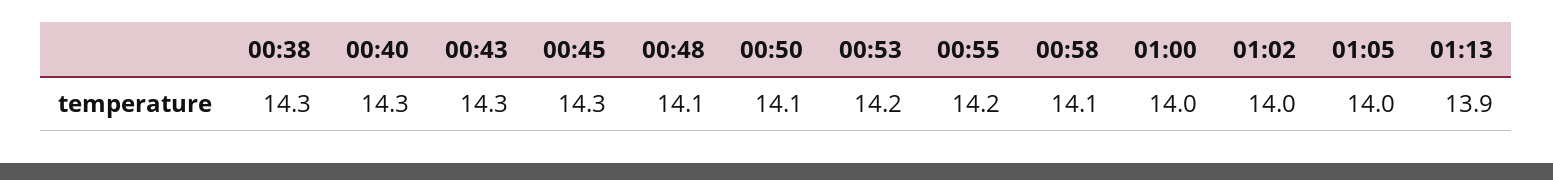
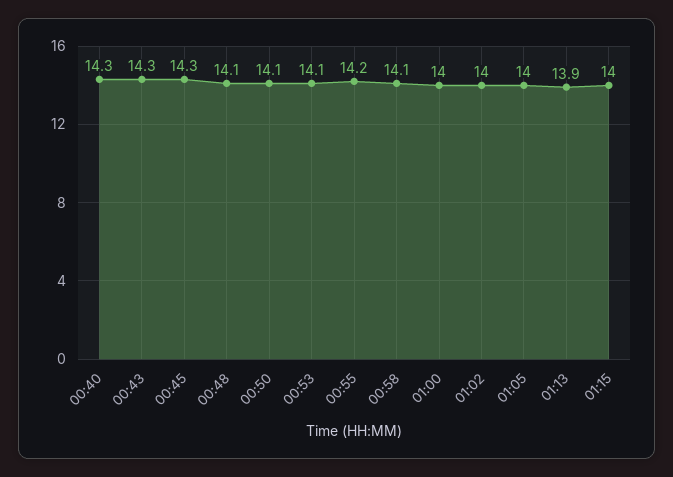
00:38: 14.3 -> none
00:53: 14.2 -> 14.1
01:15: none -> 14

